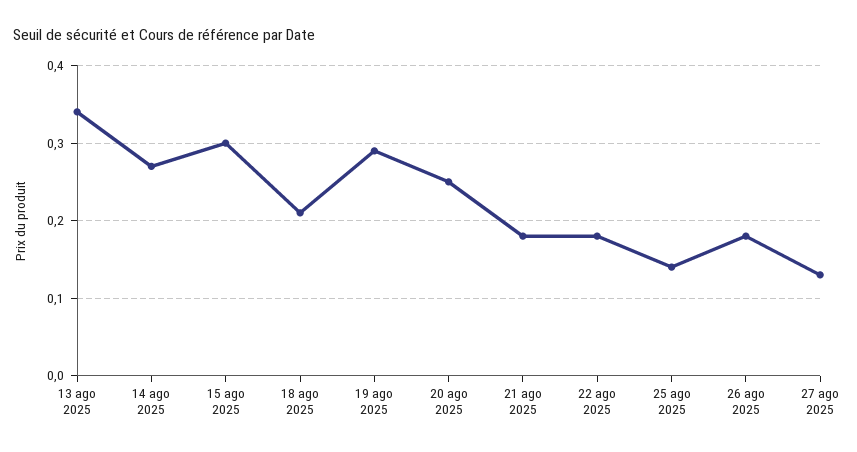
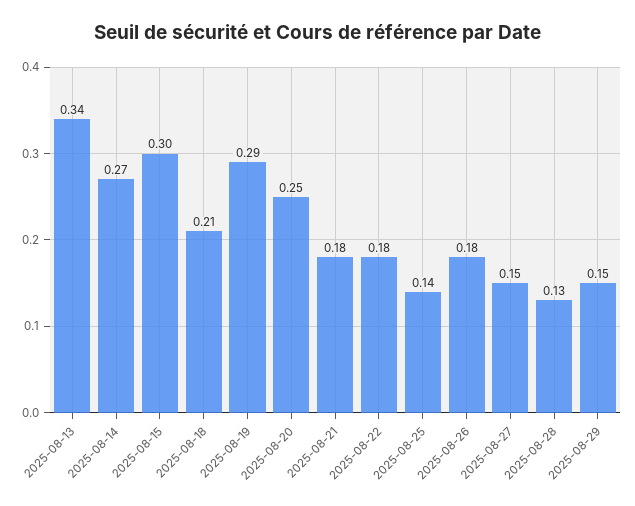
27 ago 2025: 0.13 -> 0.15
2025-08-28: none -> 0.13
2025-08-29: none -> 0.15

